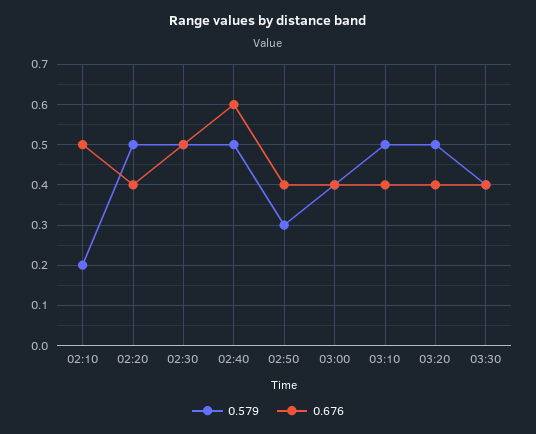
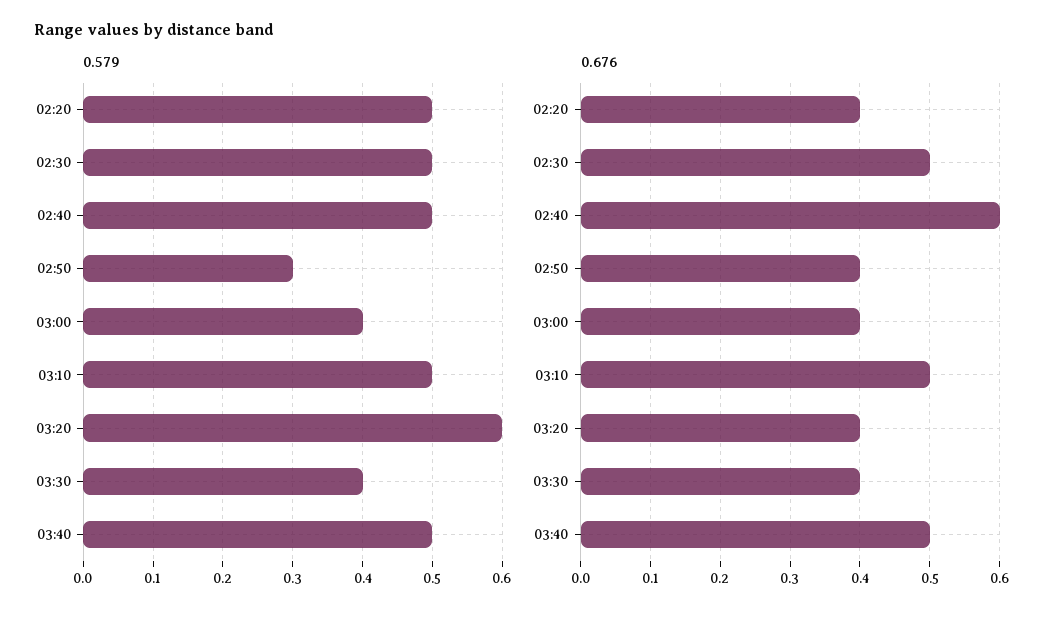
0.579, 02:10: 0.2 -> none
0.676, 02:10: 0.5 -> none
0.676, 03:10: 0.4 -> 0.5
0.579, 03:20: 0.5 -> 0.6
0.579, 03:40: none -> 0.5
0.676, 03:40: none -> 0.5

